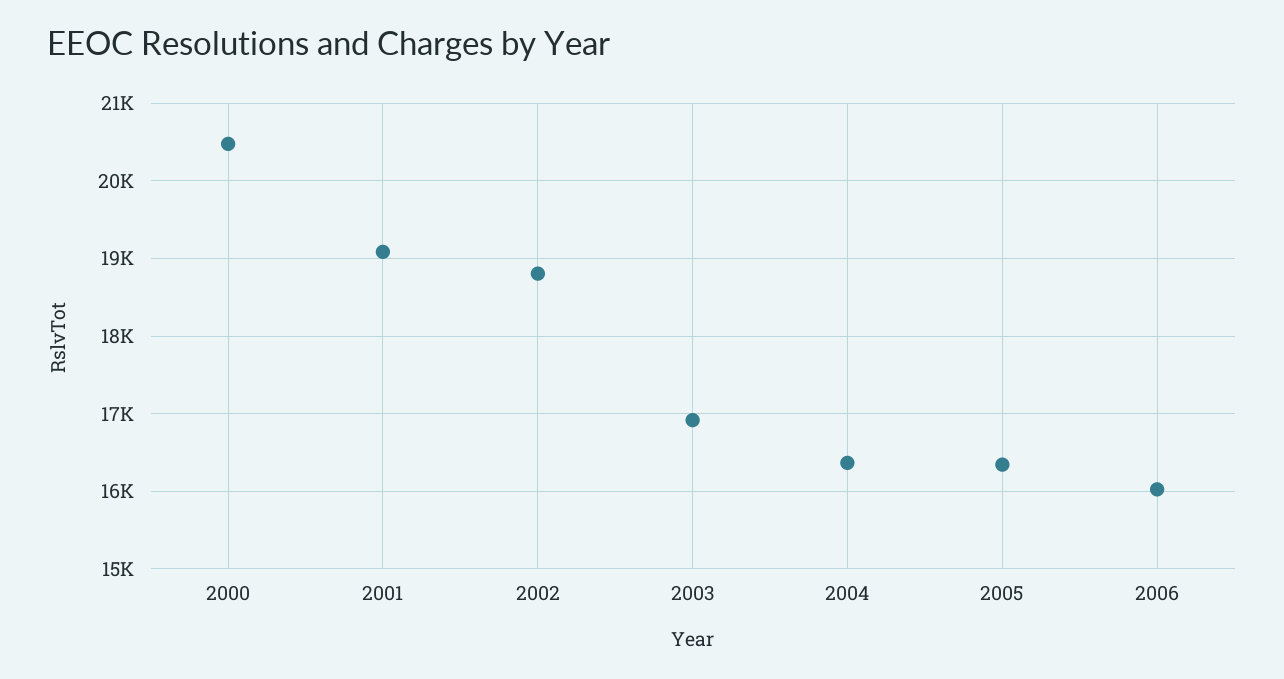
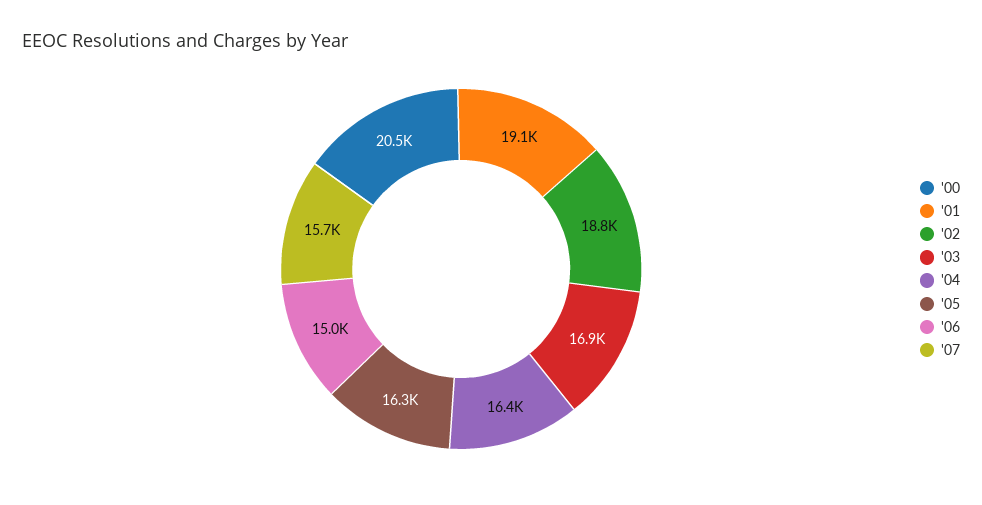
2006: 16000 -> 15000
'07: none -> 15700

